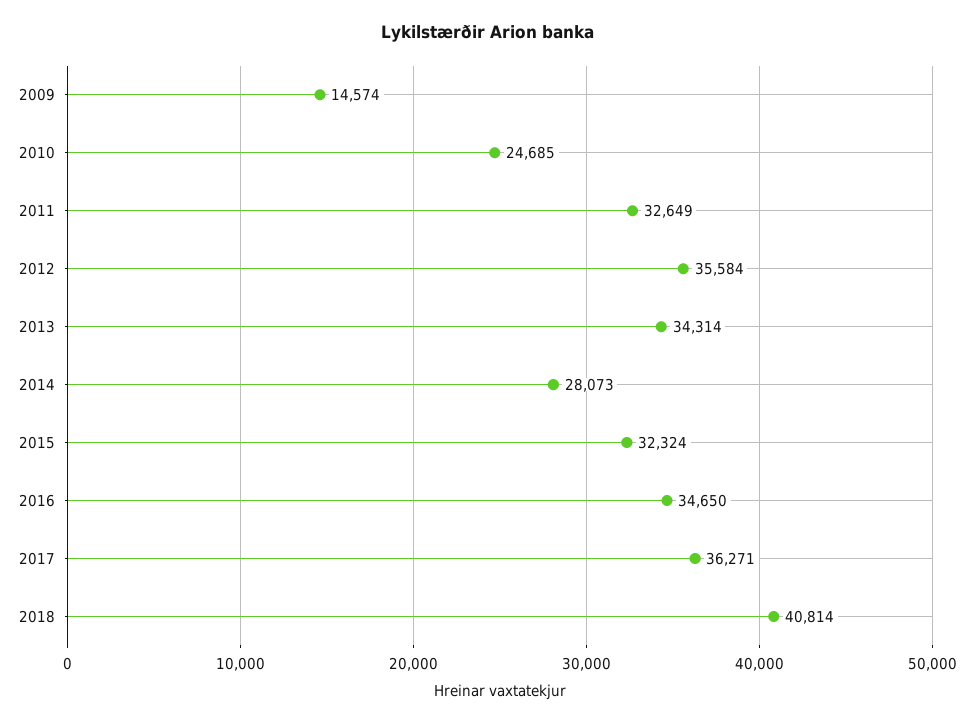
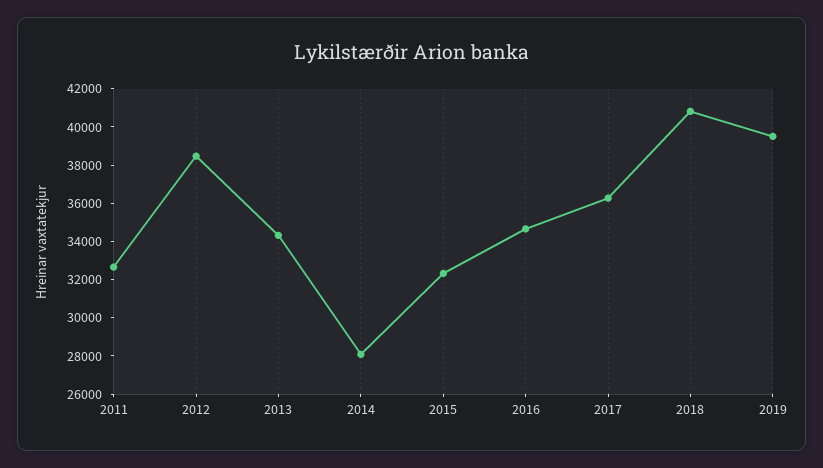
2009: 14574 -> none
2010: 24685 -> none
2012: 35584 -> 38500
2019: none -> 39500

